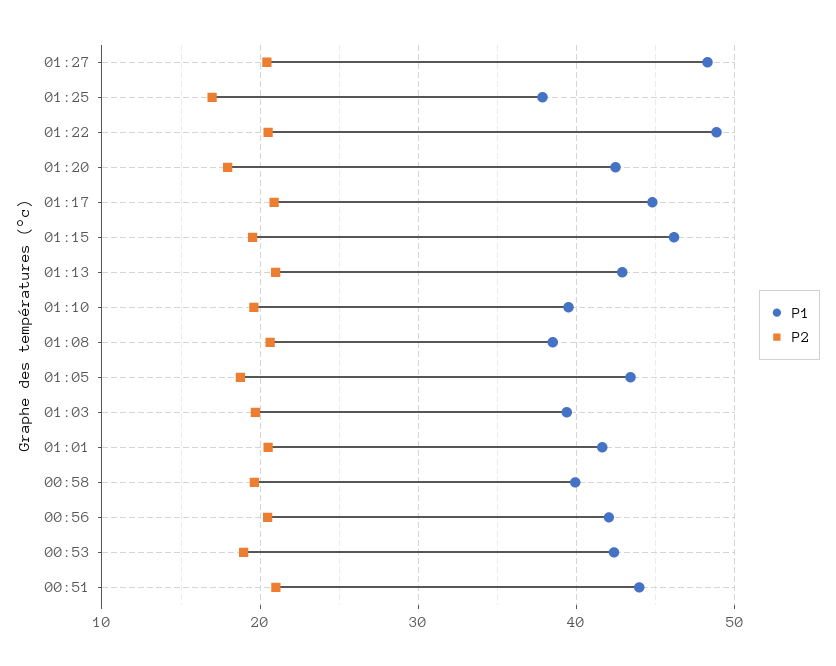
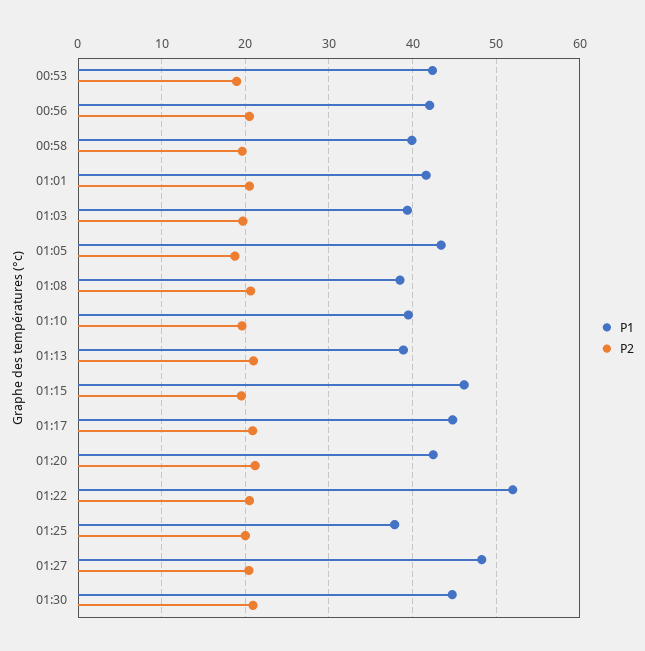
P2, 01:25: 17 -> 20
P1, 01:22: 49 -> 52
P2, 01:20: 18 -> 21
P1, 01:13: 43 -> 39
P1, 00:51: 44 -> none
P2, 00:51: 21 -> none
P1, 01:30: none -> 45
P2, 01:30: none -> 21

